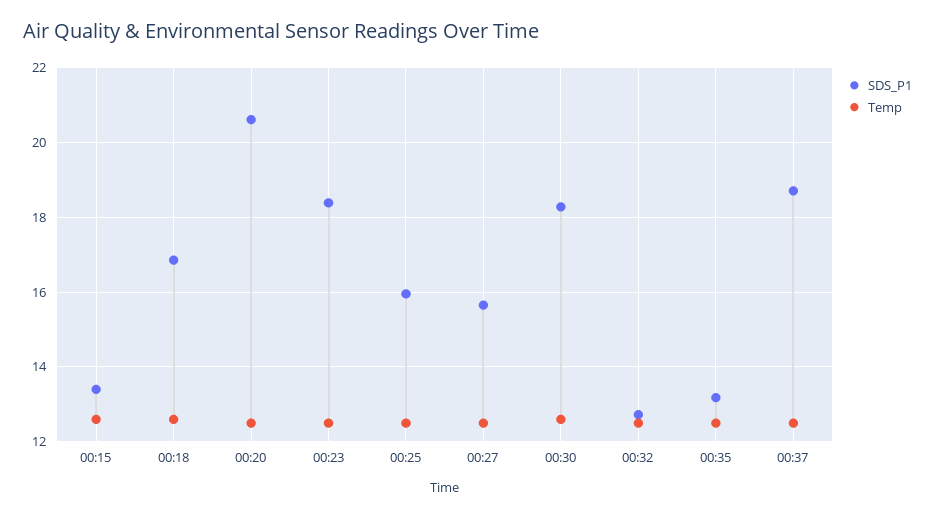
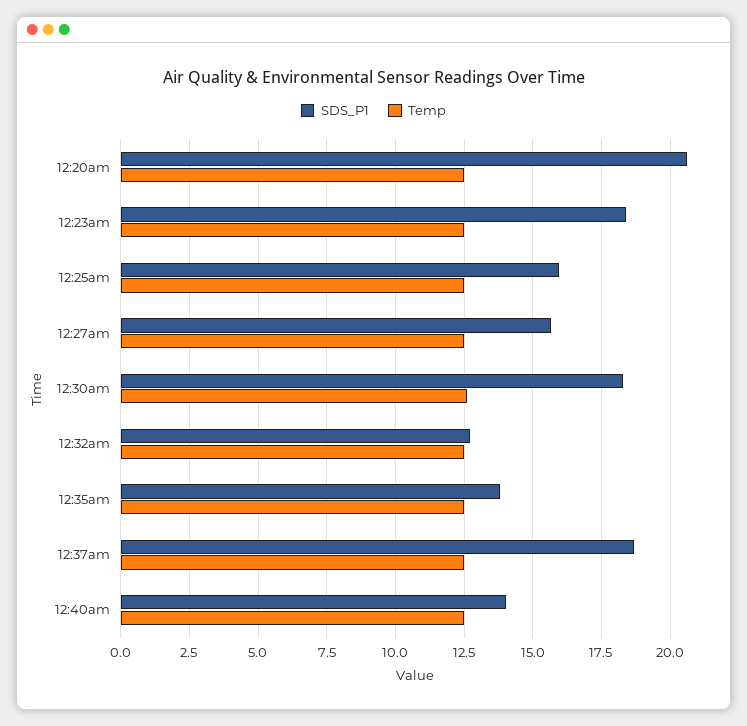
SDS_P1, 00:15: 13.4 -> none
Temp, 00:15: 12.6 -> none
SDS_P1, 00:18: 16.8 -> none
Temp, 00:18: 12.6 -> none
SDS_P1, 00:35: 13.2 -> 13.75
SDS_P1, 12:40am: none -> 14
Temp, 12:40am: none -> 12.5

